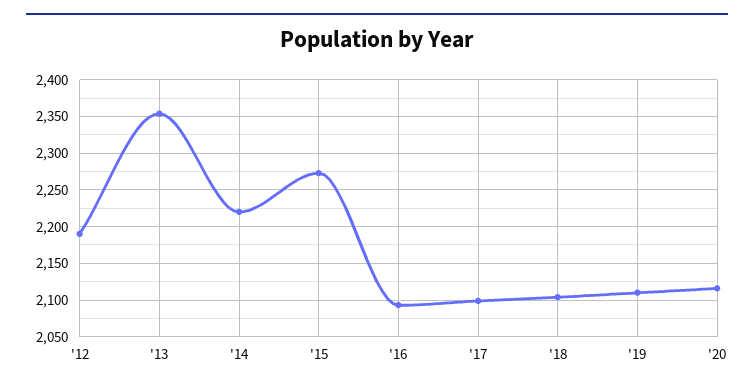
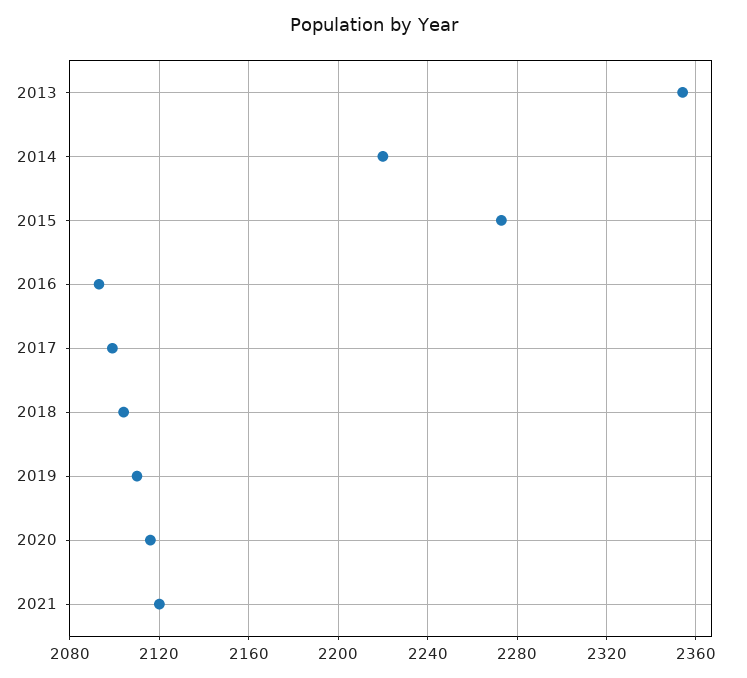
'12: 2190 -> none
2021: none -> 2120

